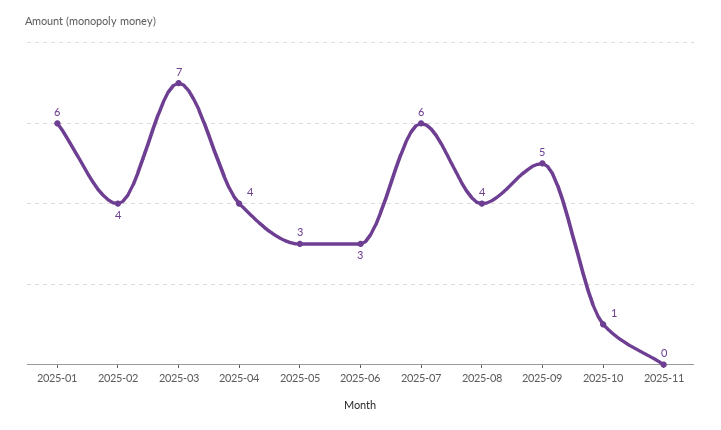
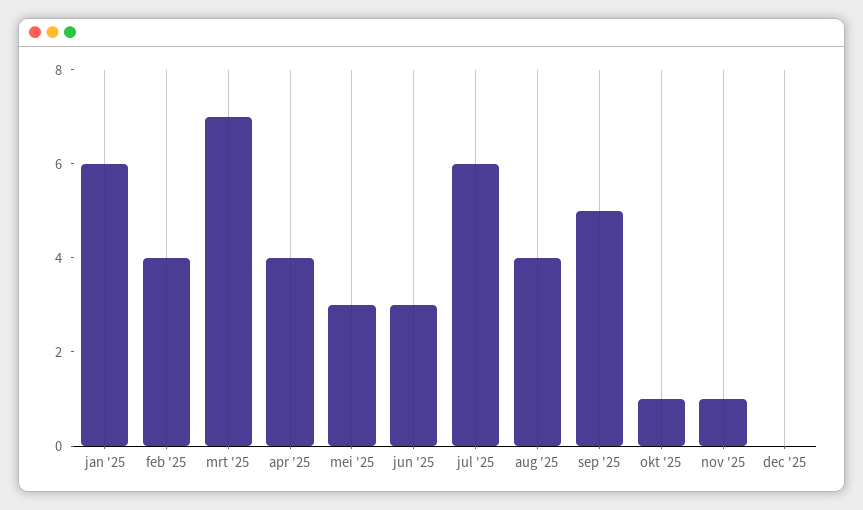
2025-11: 0 -> 1
dec '25: none -> 0

